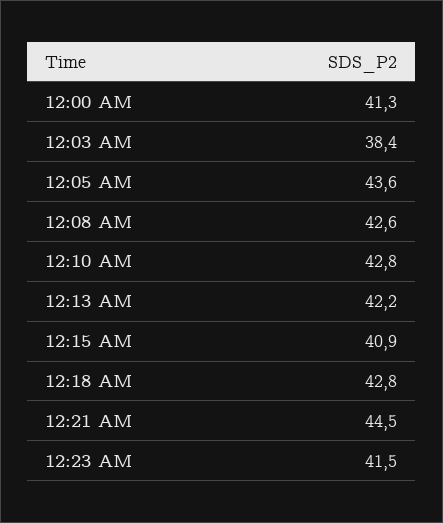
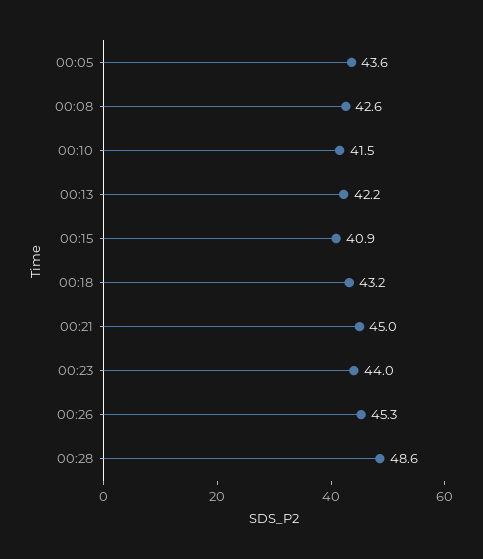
12:00 AM: 41.3 -> none
12:03 AM: 38.4 -> none
12:10 AM: 42.8 -> 41.5
12:18 AM: 42.8 -> 43.2
12:21 AM: 44.5 -> 45
12:23 AM: 41.5 -> 44
00:26: none -> 45.3
00:28: none -> 48.6

